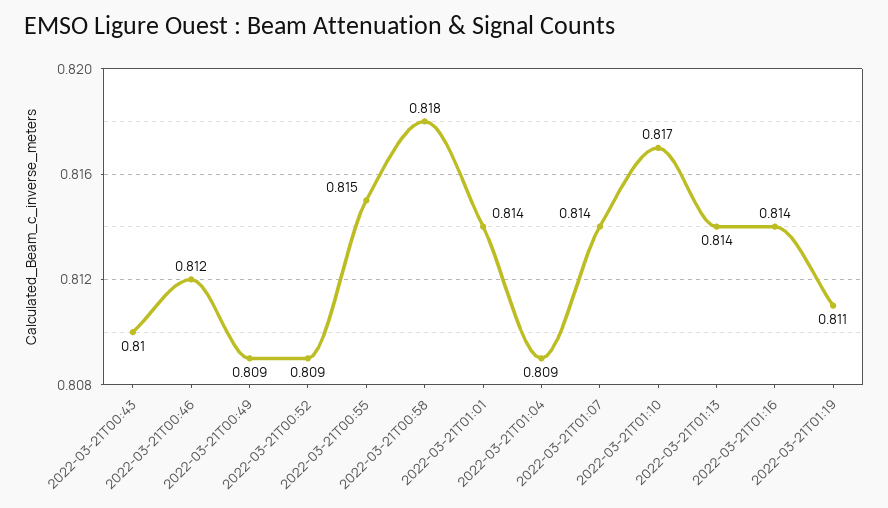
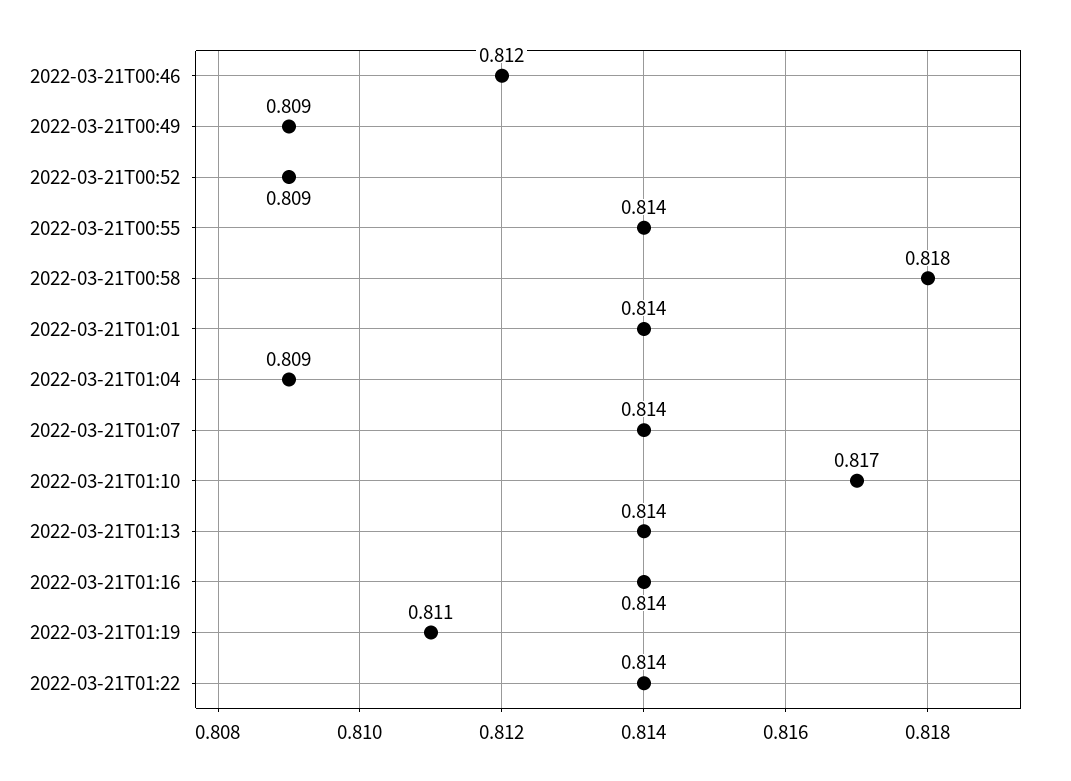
2022-03-21T00:43: 0.81 -> none
2022-03-21T00:55: 0.815 -> 0.814
2022-03-21T01:22: none -> 0.814

